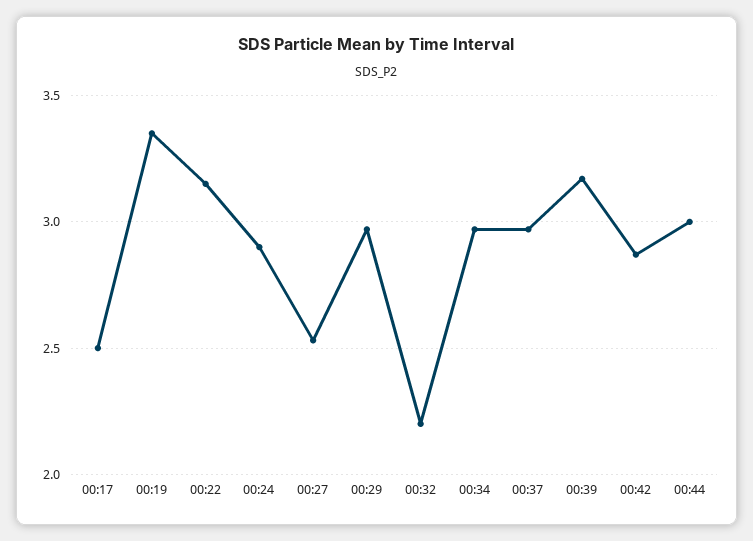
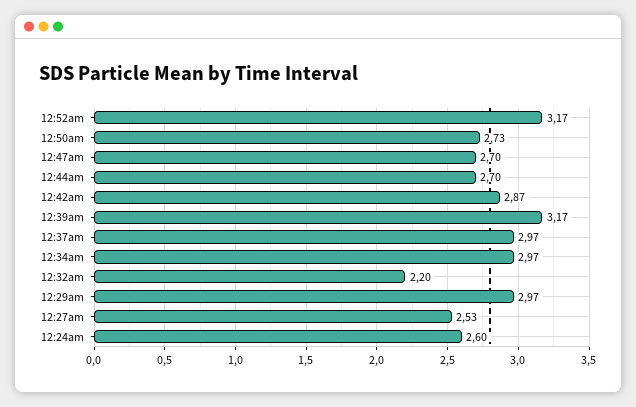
00:17: 2.5 -> none
00:19: 3.35 -> none
00:22: 3.15 -> none
00:24: 2.9 -> 2.6
00:44: 3 -> 2.7
12:52am: none -> 3.17
12:50am: none -> 2.73
12:47am: none -> 2.7

